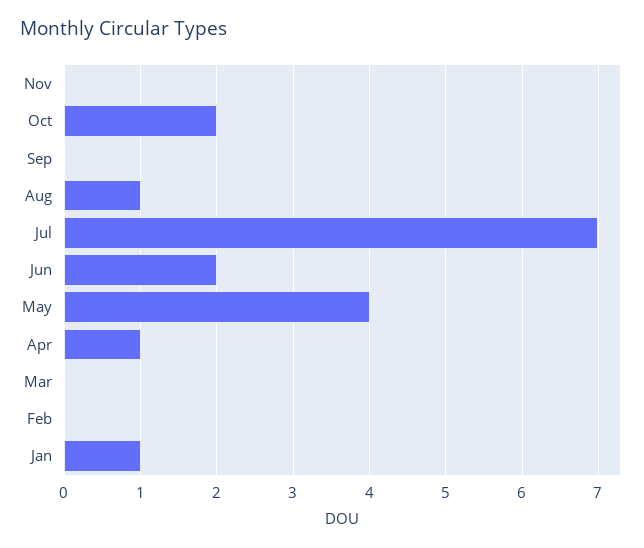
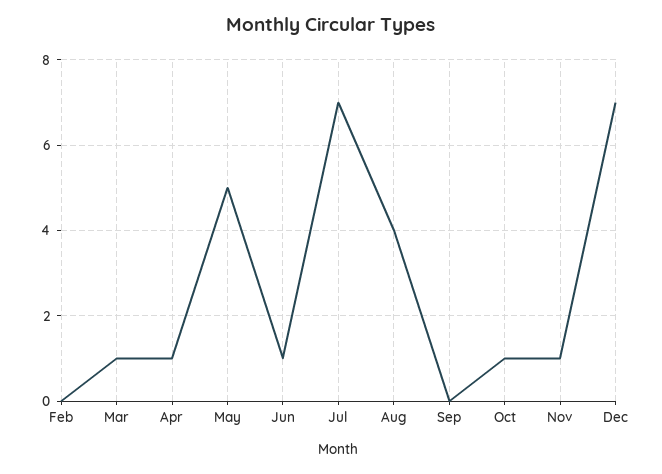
Nov: 0 -> 1
Oct: 2 -> 1
Aug: 1 -> 4
Jun: 2 -> 1
May: 4 -> 5
Mar: 0 -> 1
Jan: 1 -> none
Dec: none -> 7

